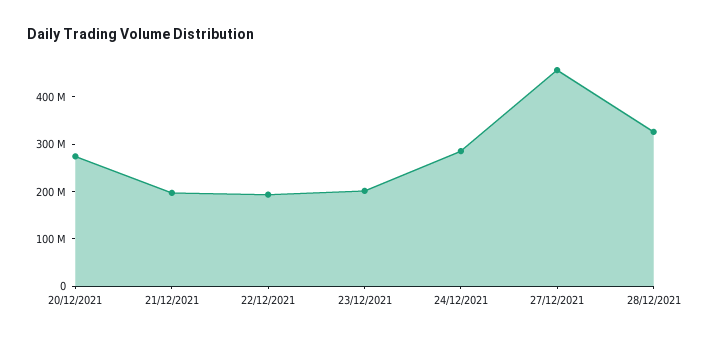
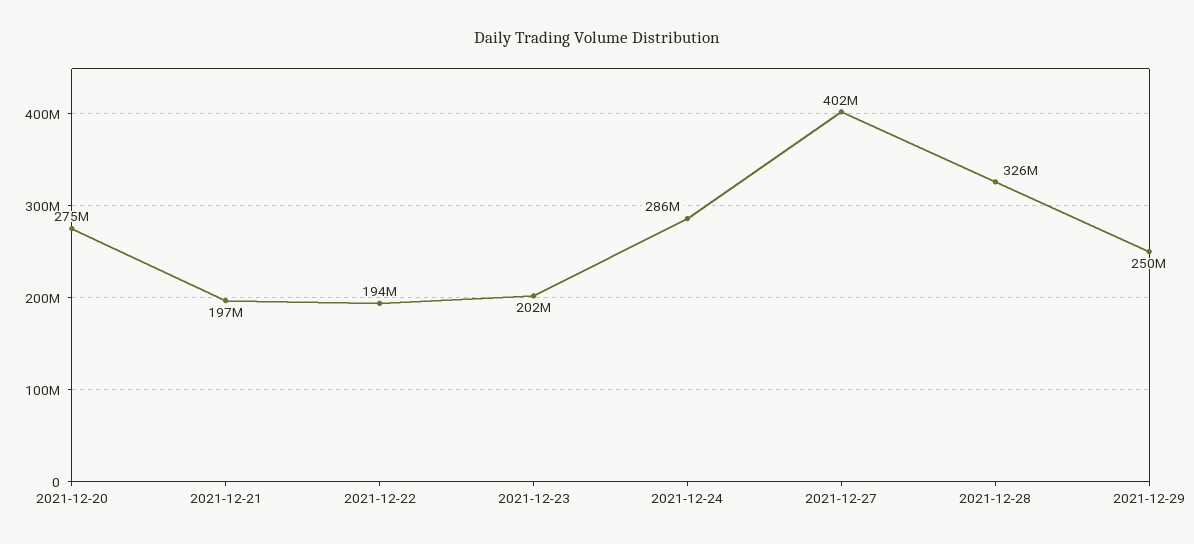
27/12/2021: 460000000 -> 402000000
2021-12-29: none -> 250000000

